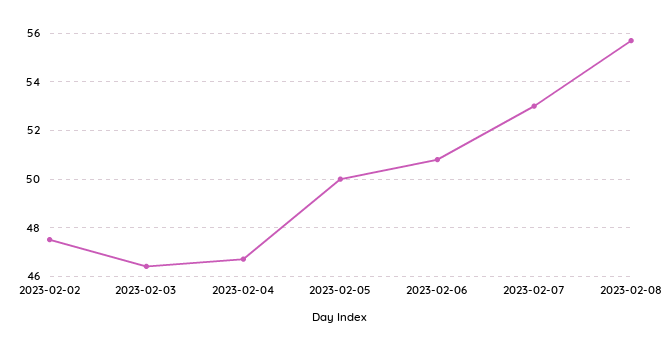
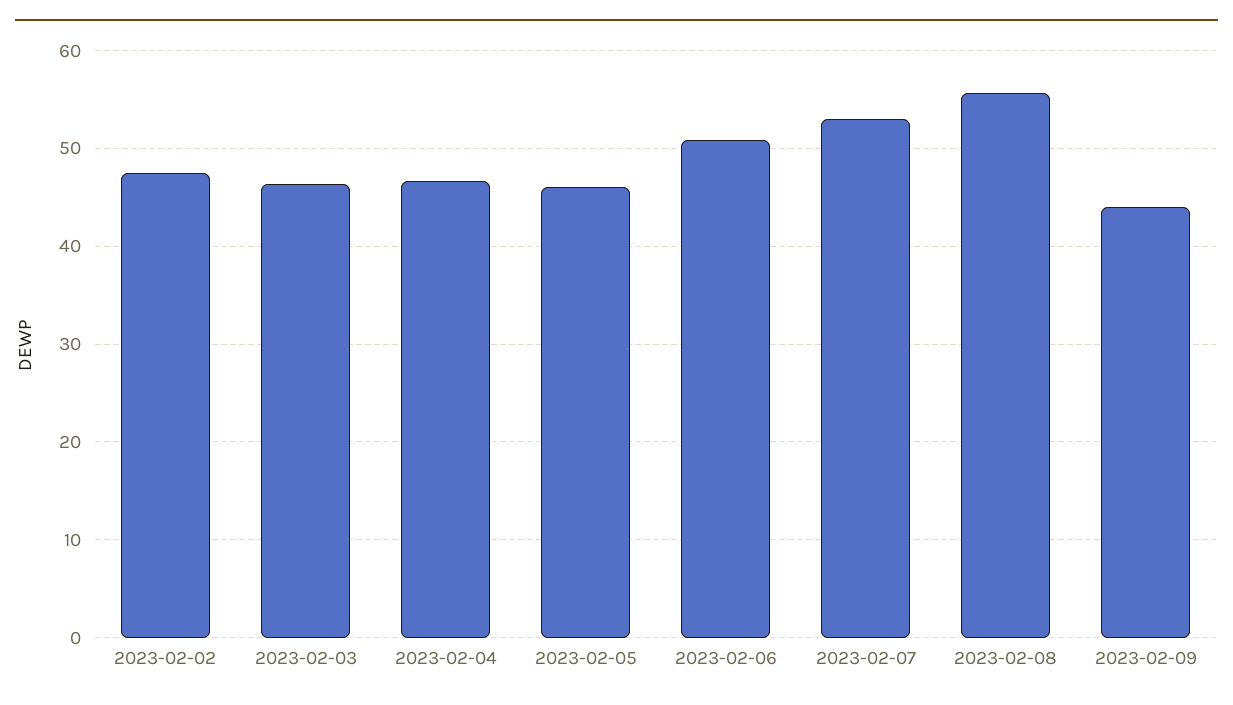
2023-02-05: 50 -> 46
2023-02-09: none -> 44

